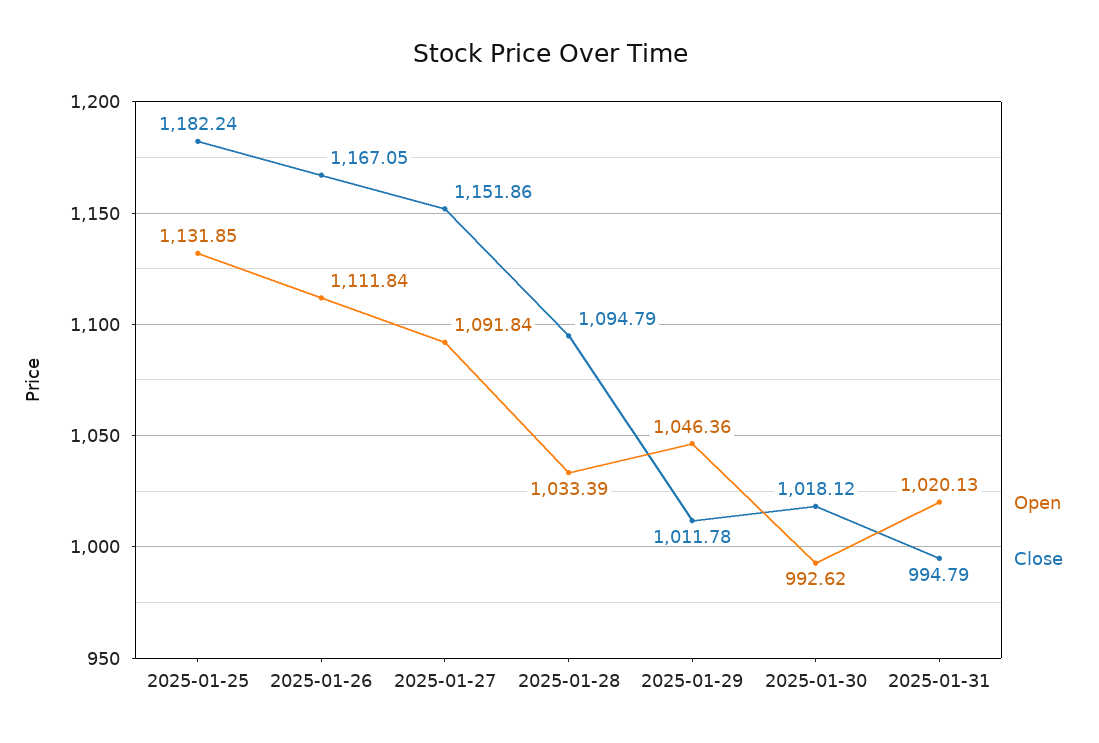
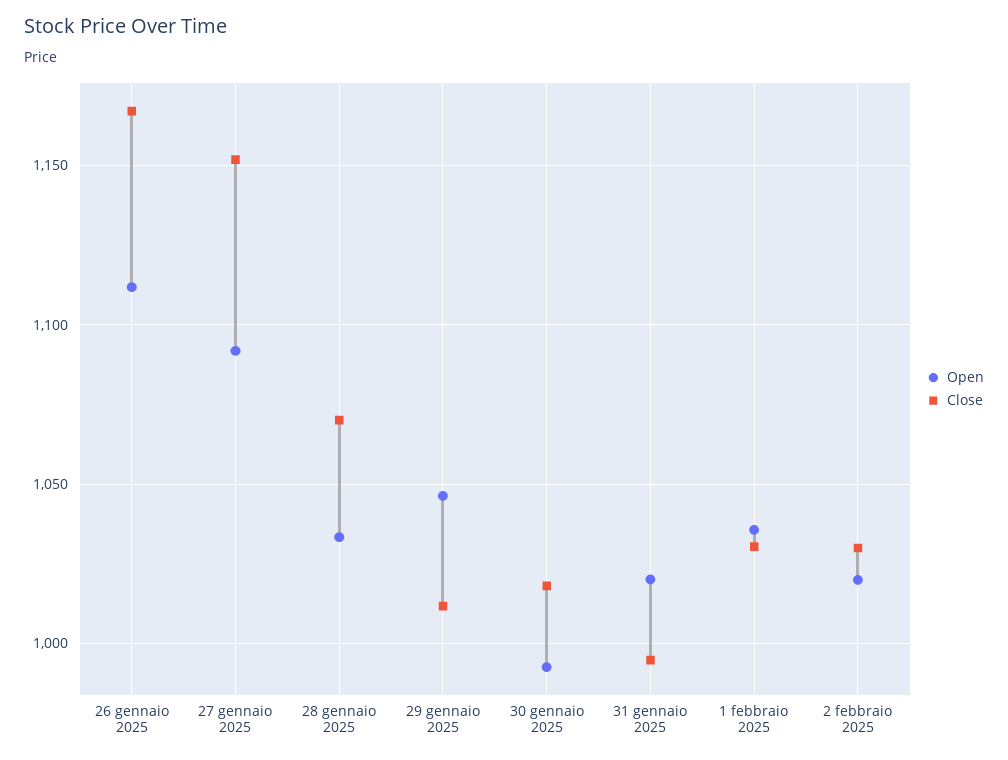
Open, 2025-01-25: 1131.85 -> none
Close, 2025-01-25: 1182.24 -> none
Close, 2025-01-28: 1094.79 -> 1070
Open, 1 febbraio 2025: none -> 1035
Close, 1 febbraio 2025: none -> 1030
Open, 2 febbraio 2025: none -> 1020
Close, 2 febbraio 2025: none -> 1030

